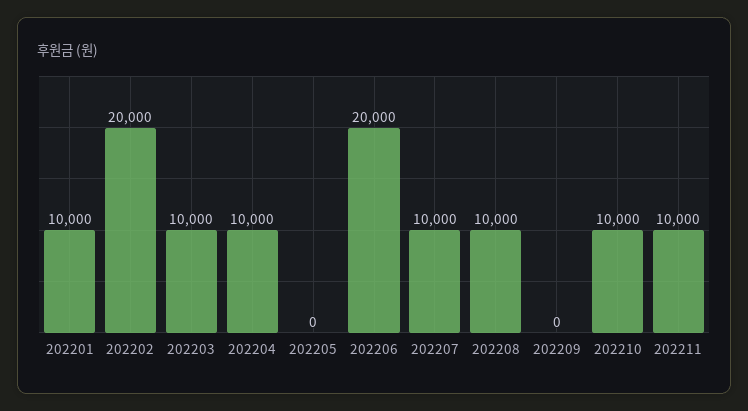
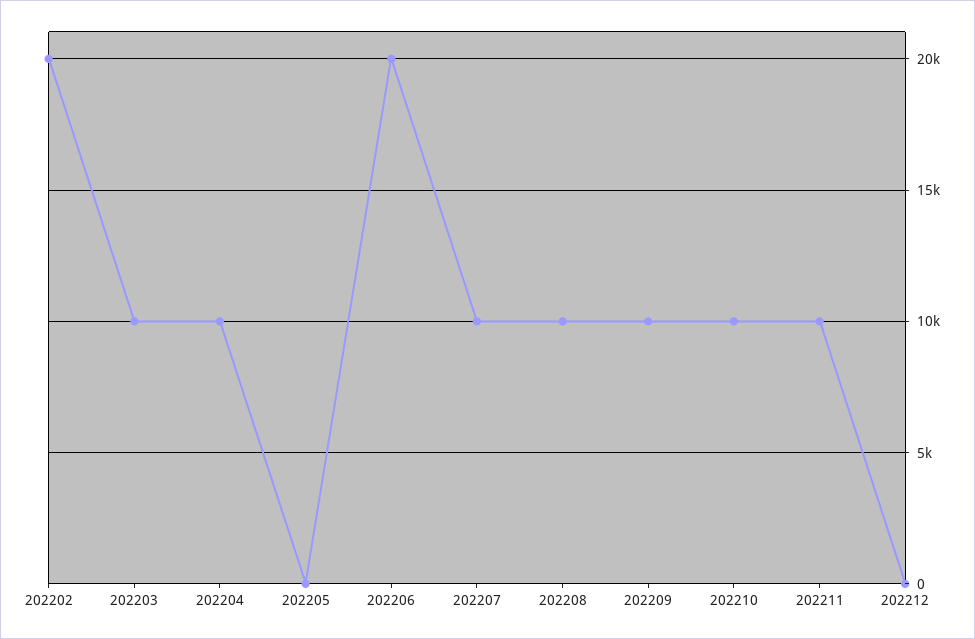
202201: 10000 -> none
202209: 0 -> 10000
202212: none -> 0

